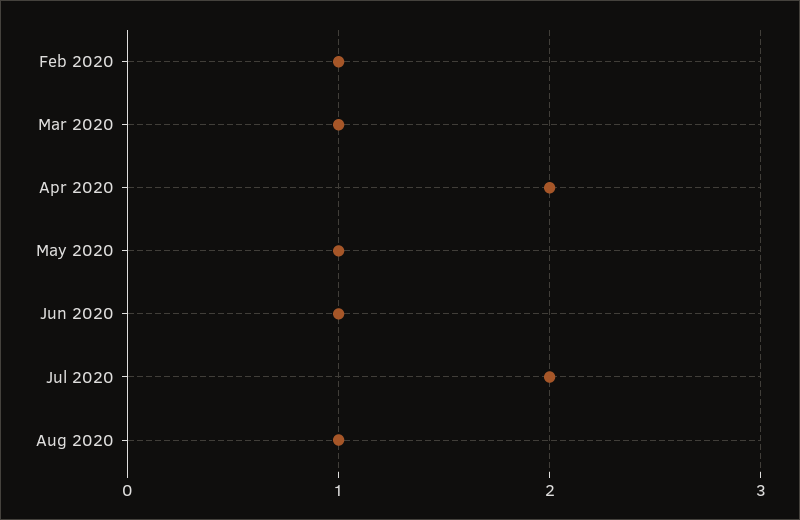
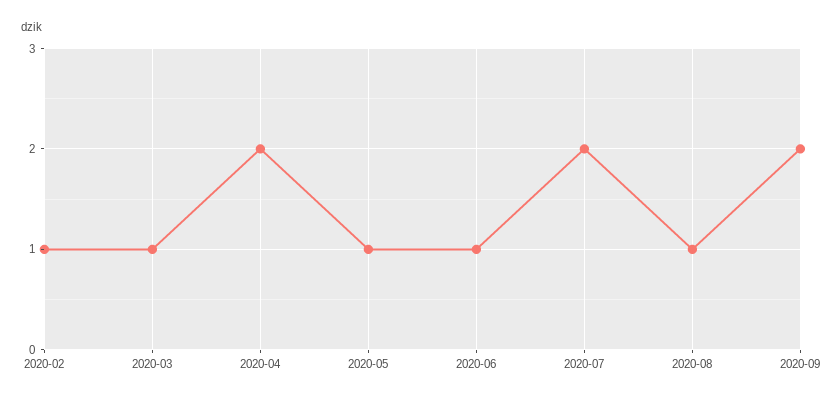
2020-09: none -> 2

